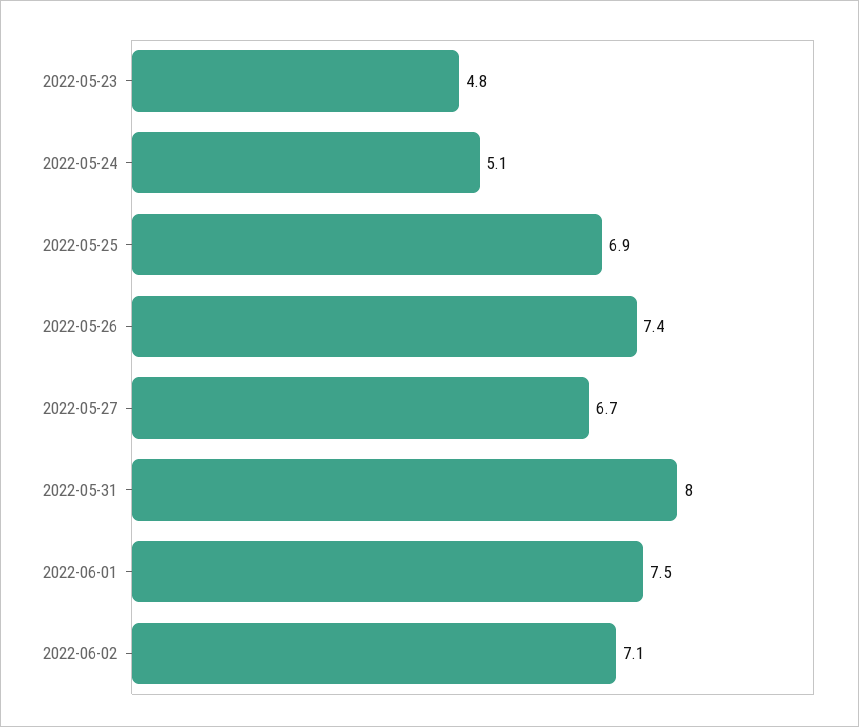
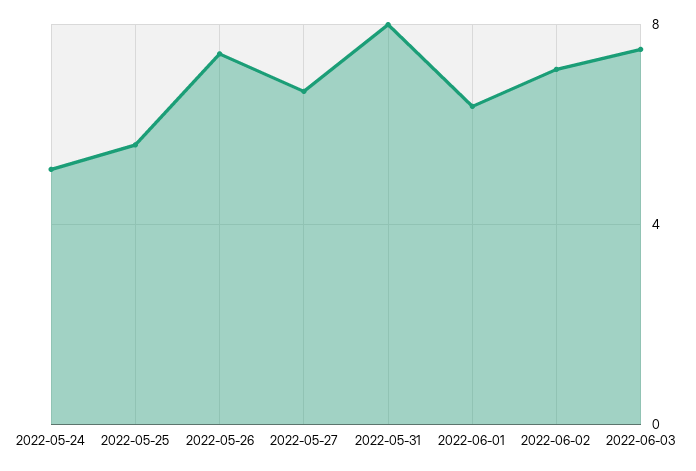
2022-05-23: 4.8 -> none
2022-05-25: 6.9 -> 5.5
2022-06-01: 7.5 -> 6.5
2022-06-03: none -> 7.5

